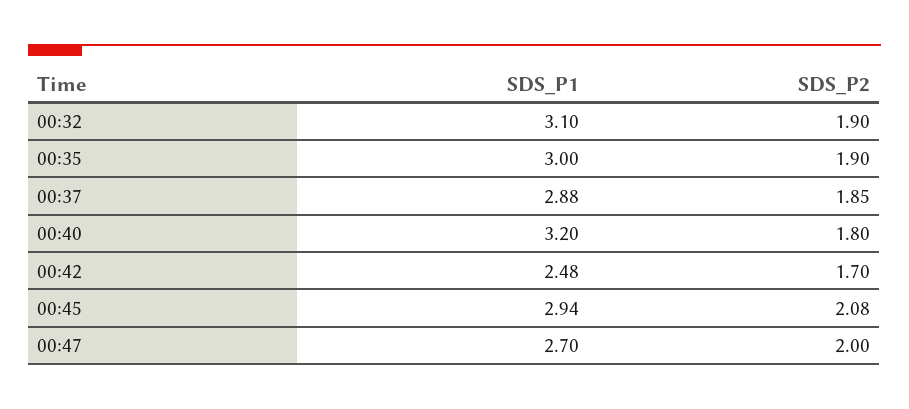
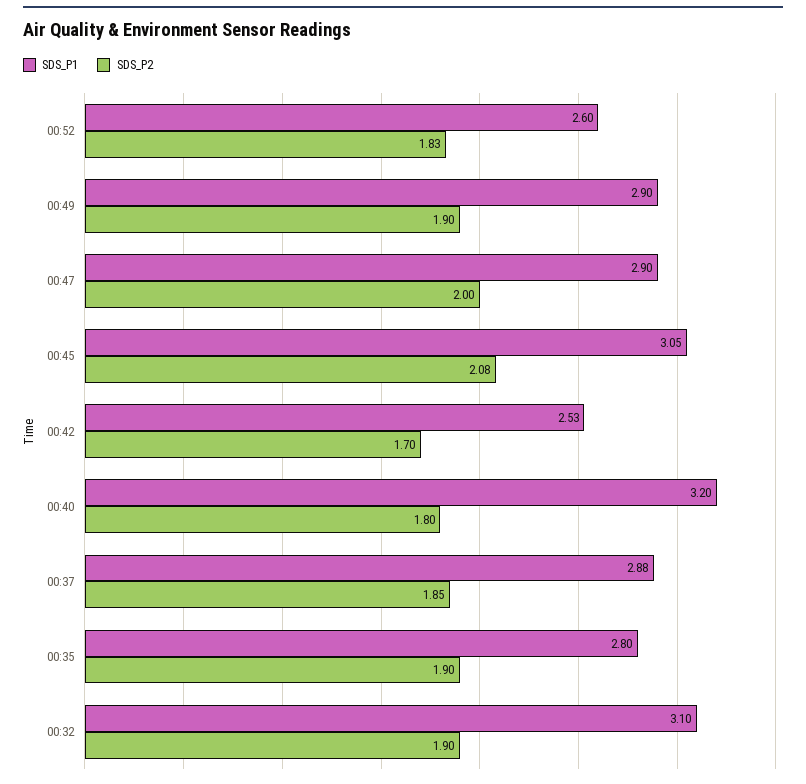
SDS_P1, 00:35: 3 -> 2.8
SDS_P1, 00:42: 2.48 -> 2.53
SDS_P1, 00:45: 2.94 -> 3.05
SDS_P1, 00:47: 2.7 -> 2.9
SDS_P1, 00:52: none -> 2.6
SDS_P2, 00:52: none -> 1.83
SDS_P1, 00:49: none -> 2.9
SDS_P2, 00:49: none -> 1.9

